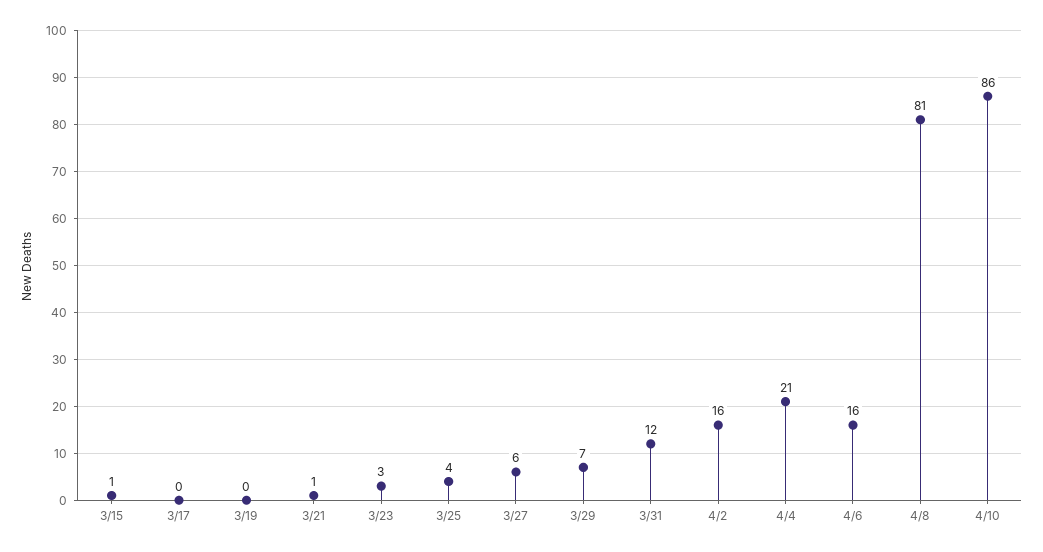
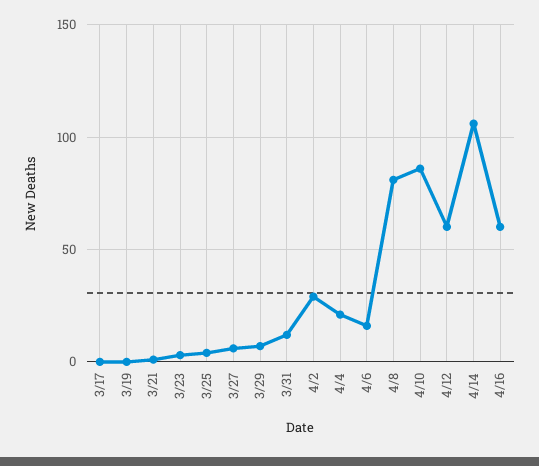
3/15: 1 -> none
4/2: 16 -> 30
4/12: none -> 60
4/14: none -> 105
4/16: none -> 60

